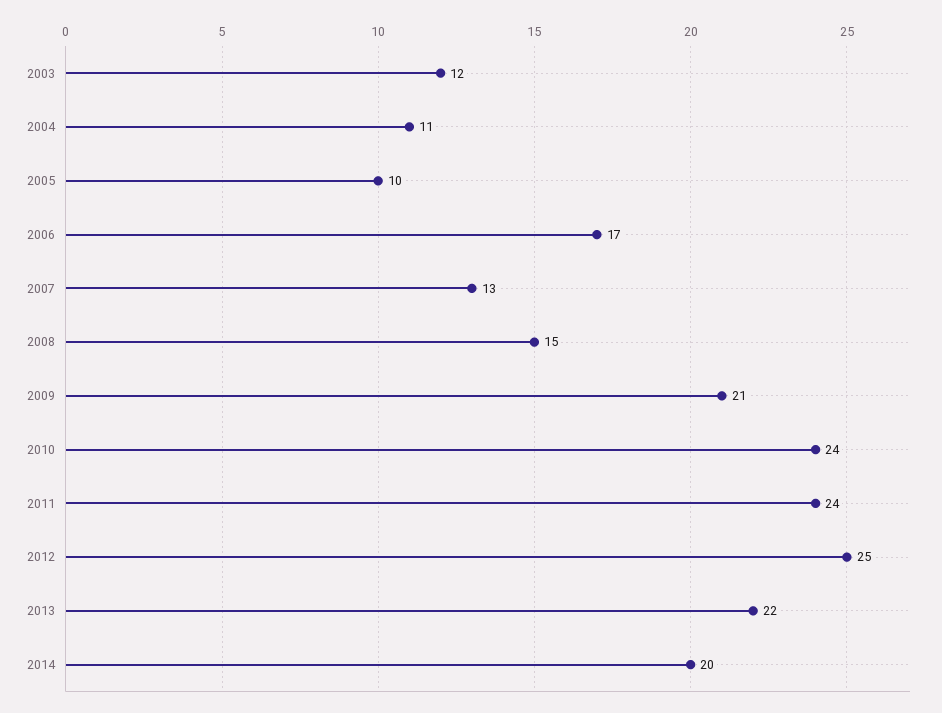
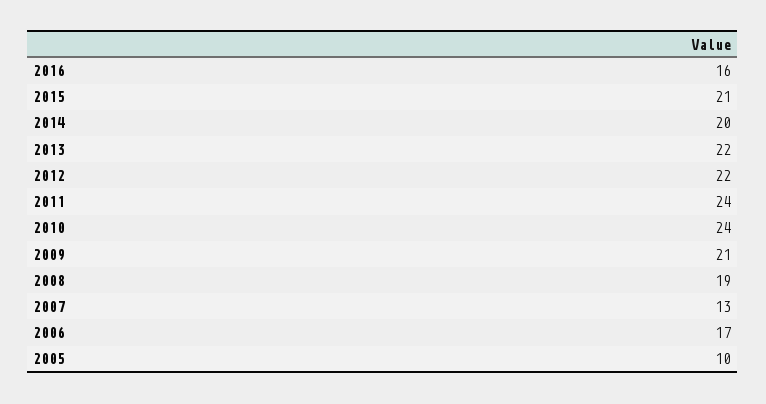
2003: 12 -> none
2004: 11 -> none
2008: 15 -> 19
2012: 25 -> 22
2016: none -> 16
2015: none -> 21

